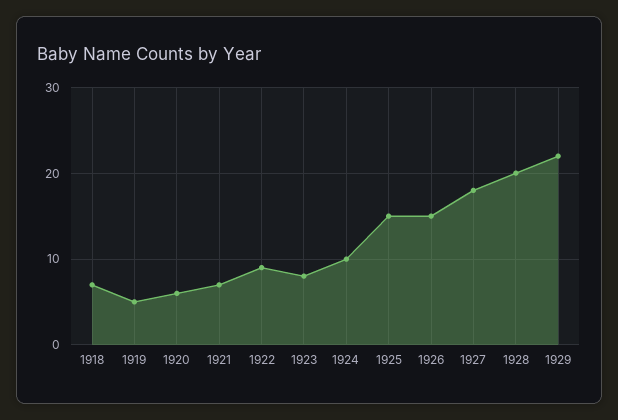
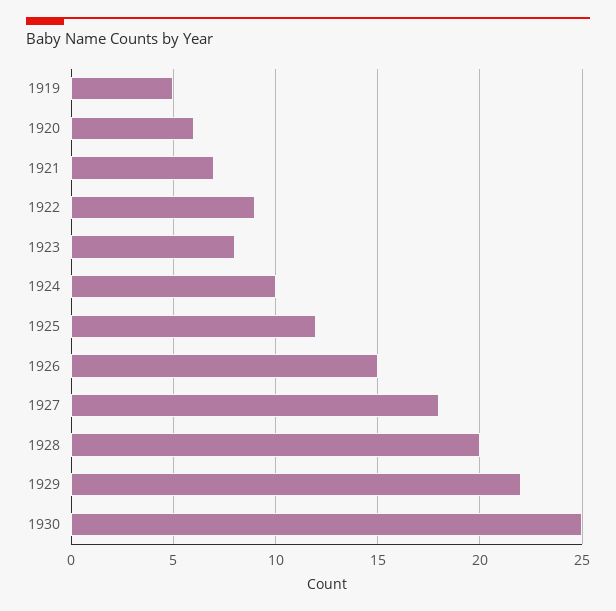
1918: 7 -> none
1925: 15 -> 12
1930: none -> 25

